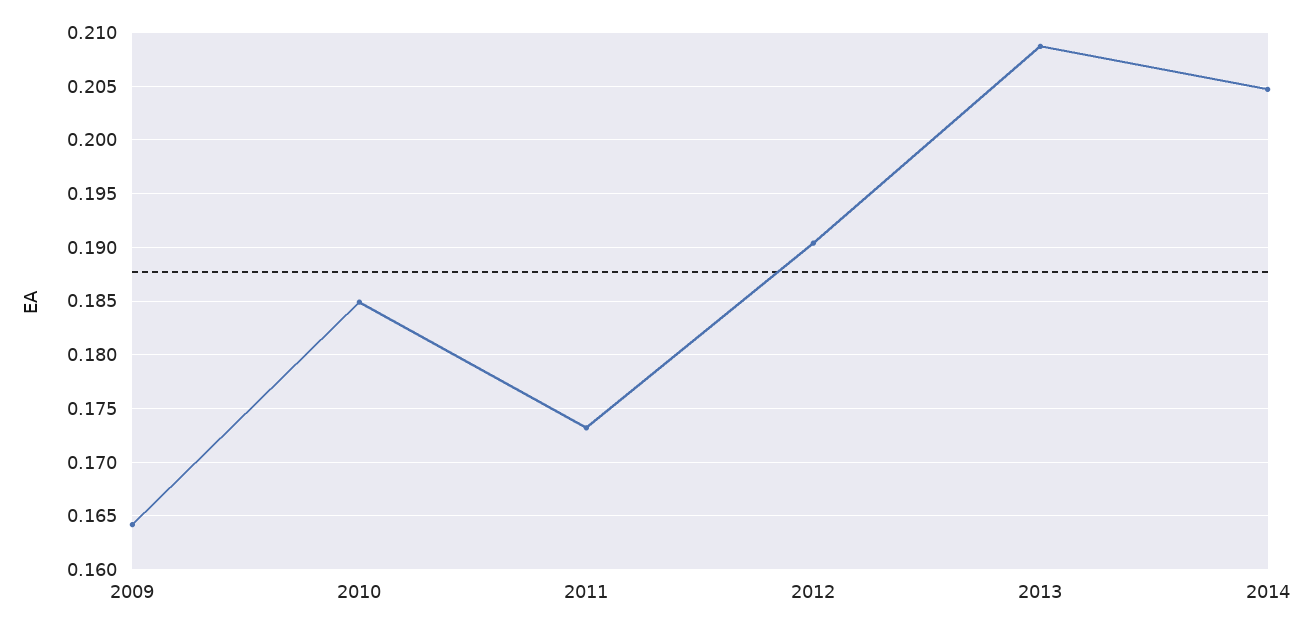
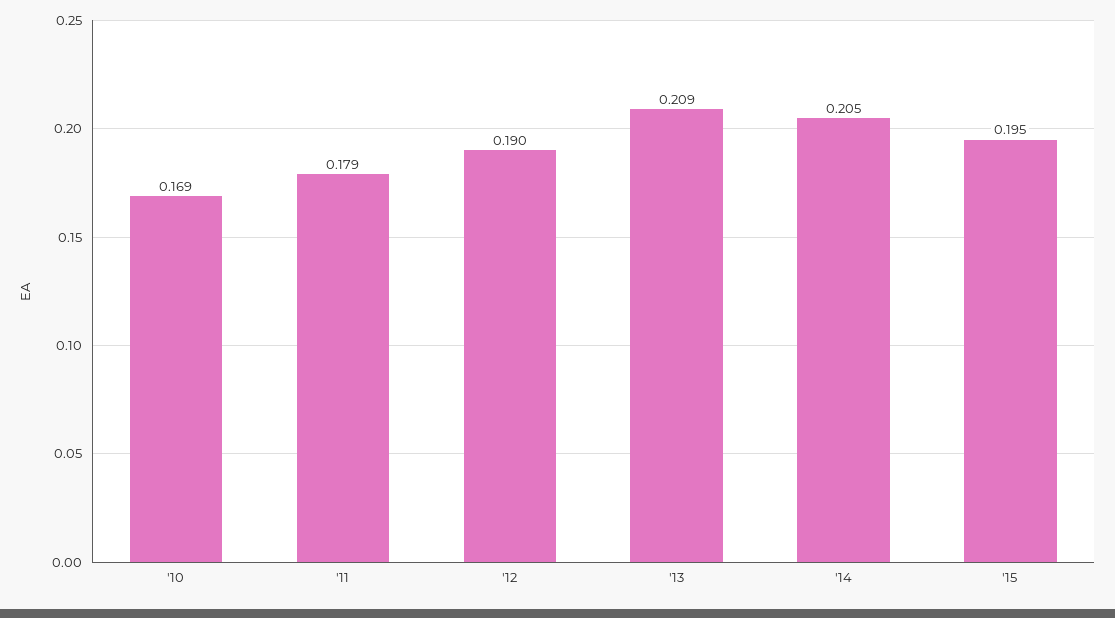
2009: 0.164 -> none
2010: 0.185 -> 0.169
2011: 0.173 -> 0.179
'15: none -> 0.195

